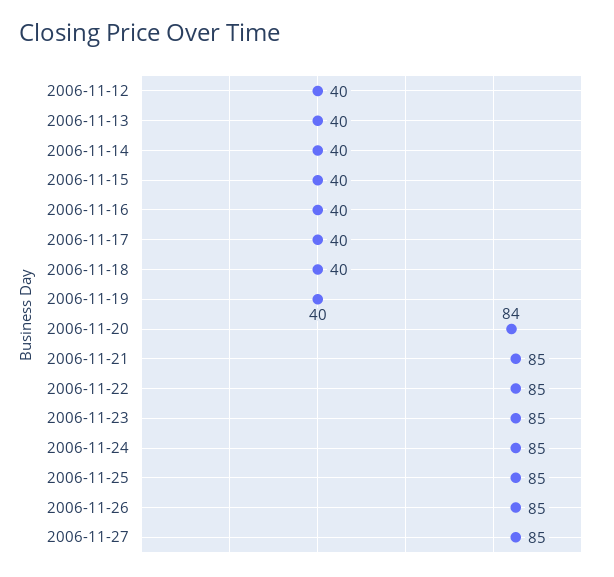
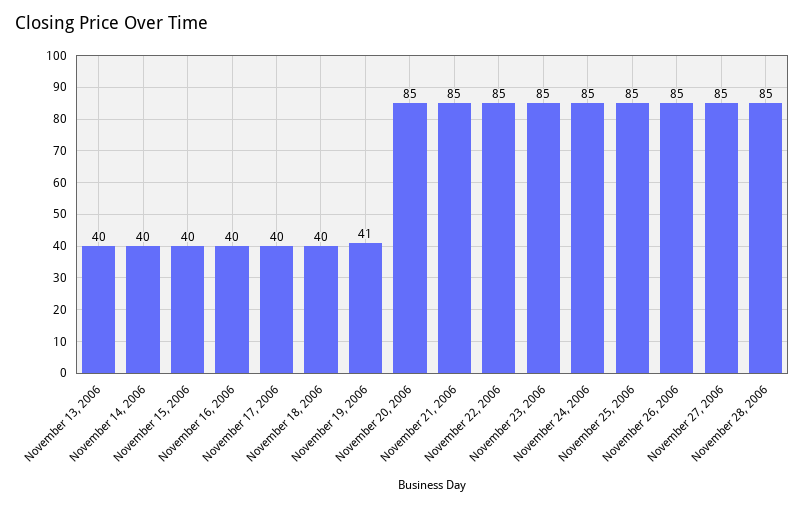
2006-11-12: 40 -> none
2006-11-19: 40 -> 41
2006-11-20: 84 -> 85
November 28, 2006: none -> 85

